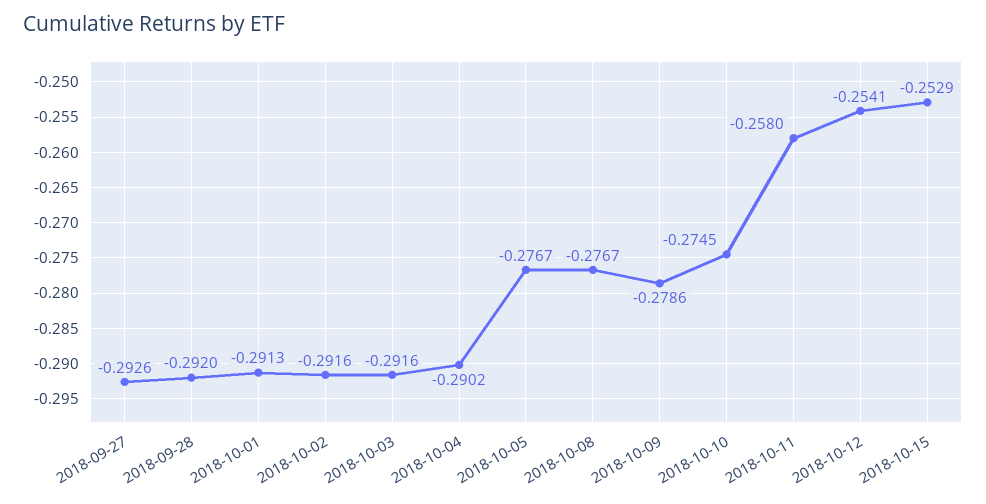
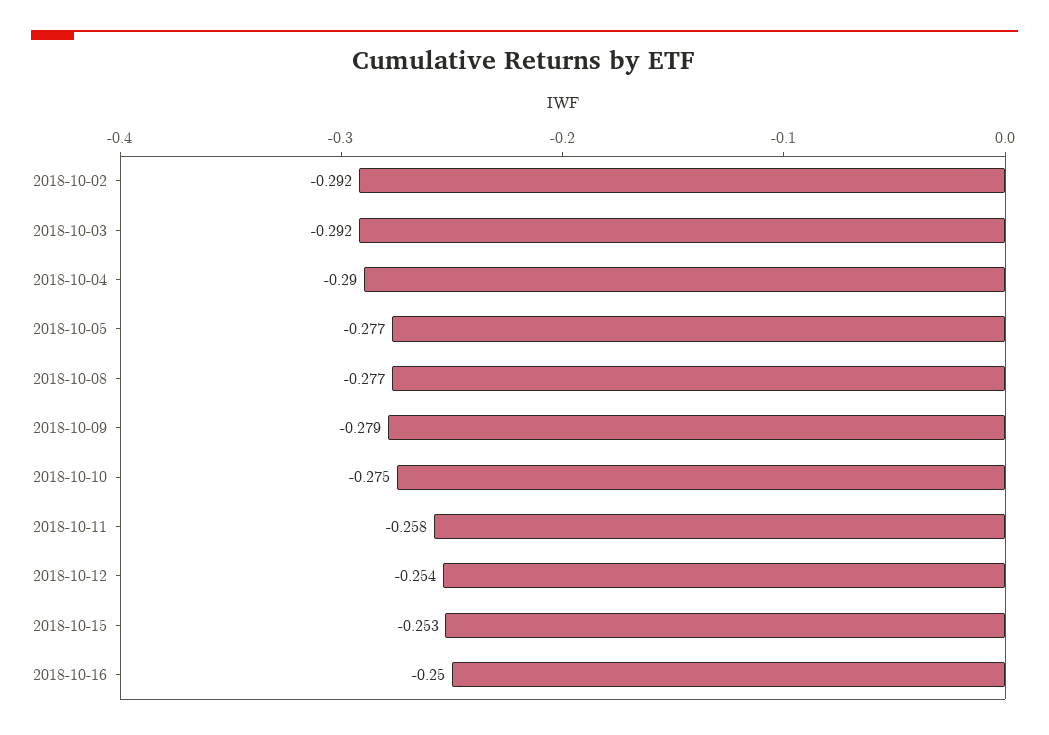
2018-09-27: -0.2926 -> none
2018-09-28: -0.292 -> none
2018-10-01: -0.2913 -> none
2018-10-16: none -> -0.25

